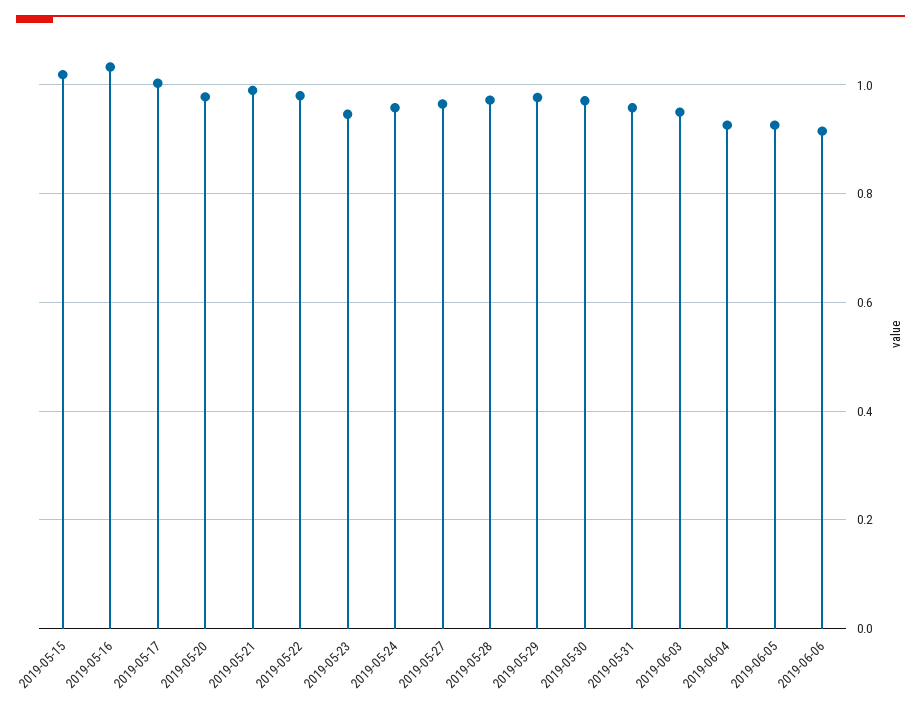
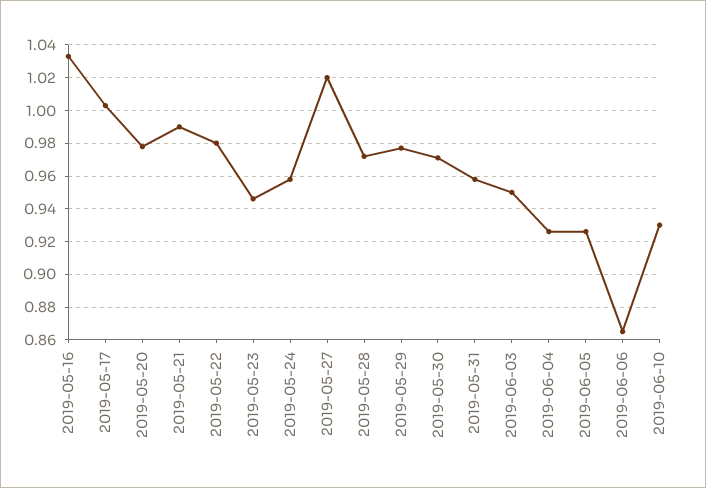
2019-05-15: 1.02 -> none
2019-05-27: 0.96 -> 1.02
2019-06-06: 0.92 -> 0.865
2019-06-10: none -> 0.93

